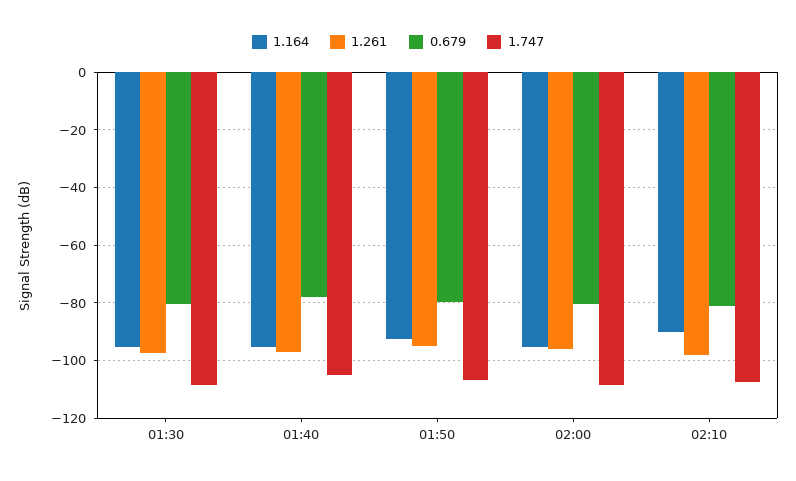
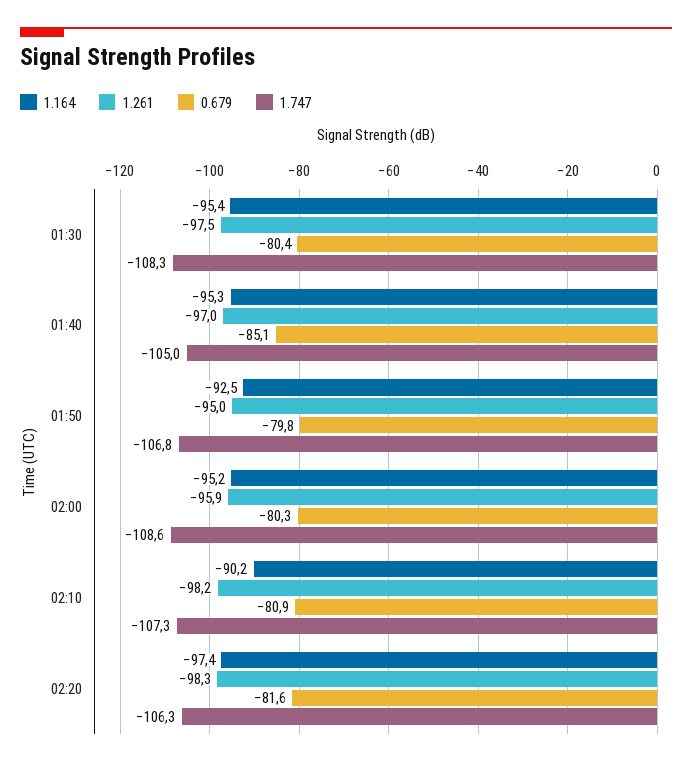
0.679, 01:40: -77.5 -> -85.1
1.164, 02:20: none -> -97.4
1.261, 02:20: none -> -98.3
0.679, 02:20: none -> -81.6
1.747, 02:20: none -> -106.3

